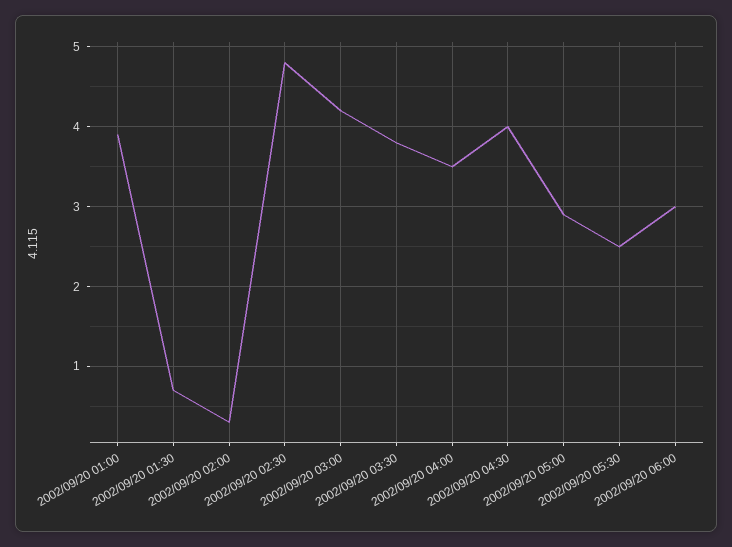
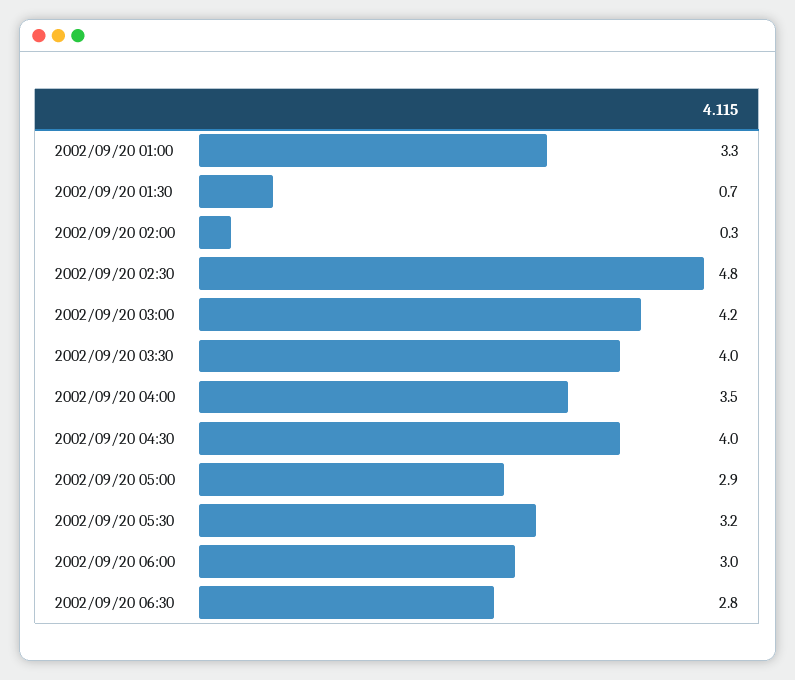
2002/09/20 01:00: 3.9 -> 3.3
2002/09/20 03:30: 3.8 -> 4
2002/09/20 05:30: 2.5 -> 3.2
2002/09/20 06:30: none -> 2.8

